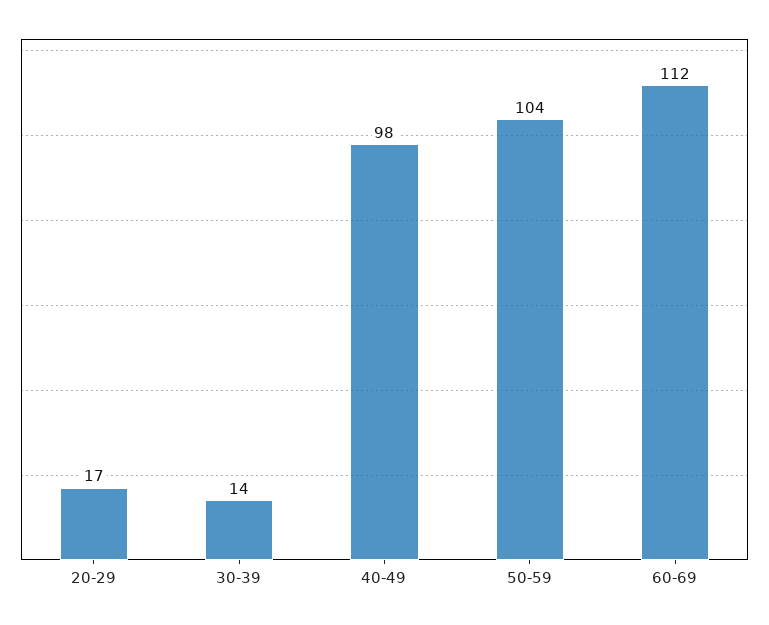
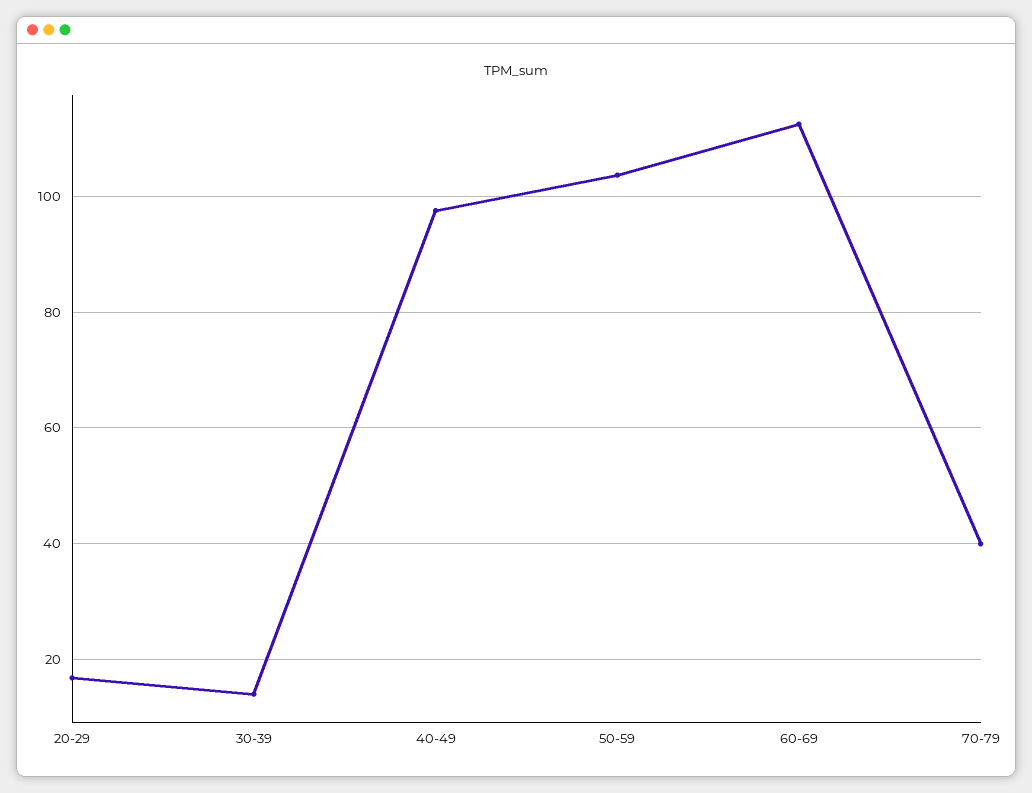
70-79: none -> 40

